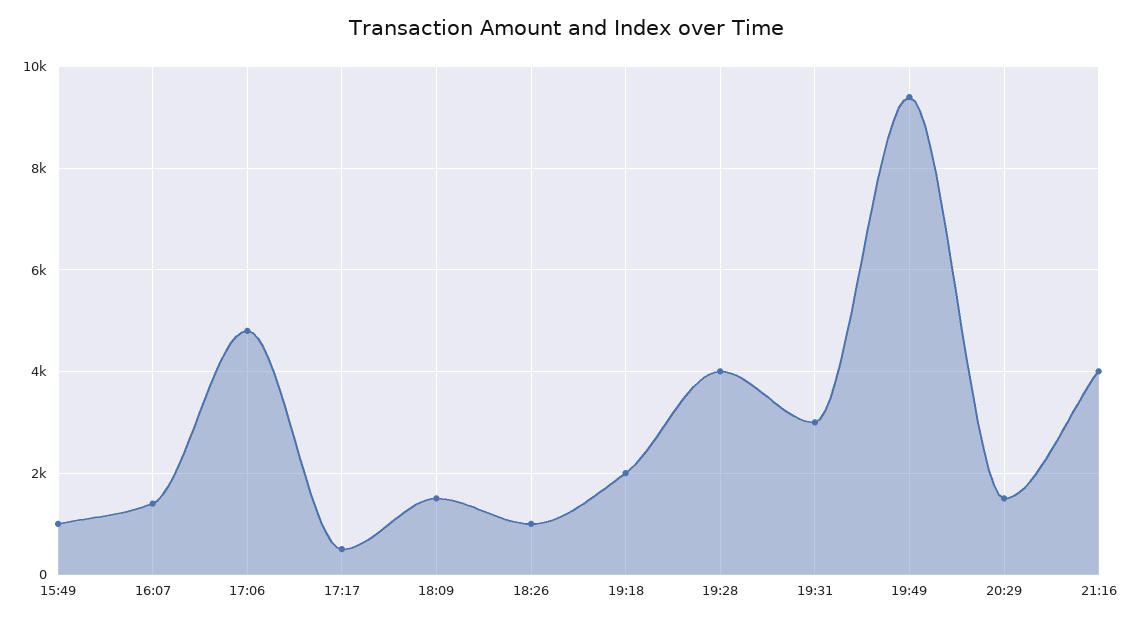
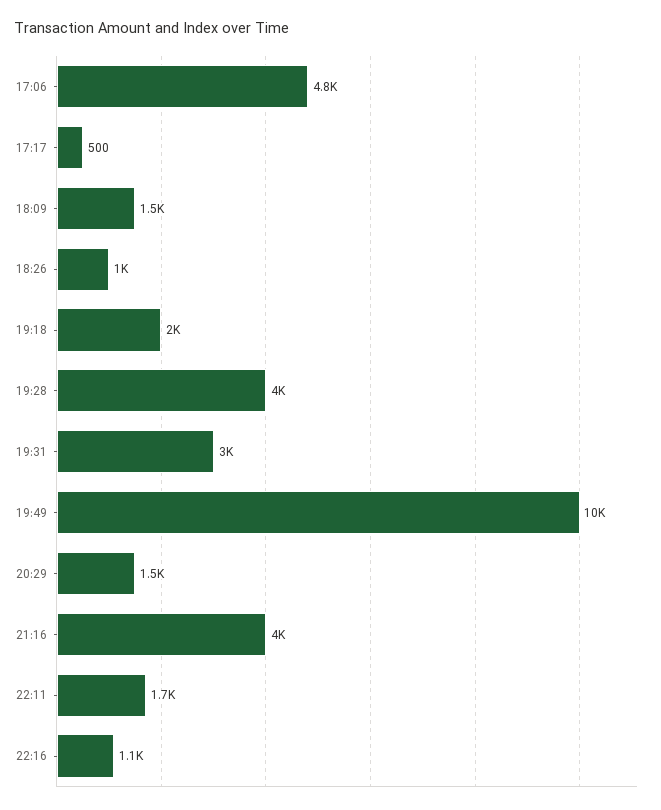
15:49: 1000 -> none
16:07: 1400 -> none
19:49: 9400 -> 10000
22:11: none -> 1700
22:16: none -> 1100

